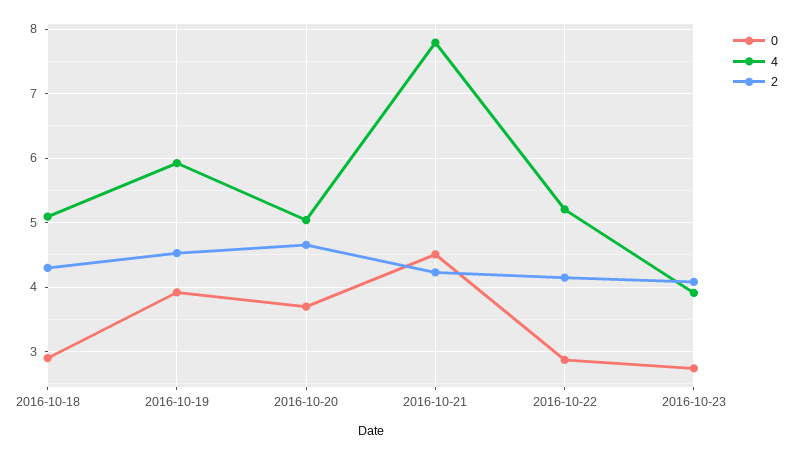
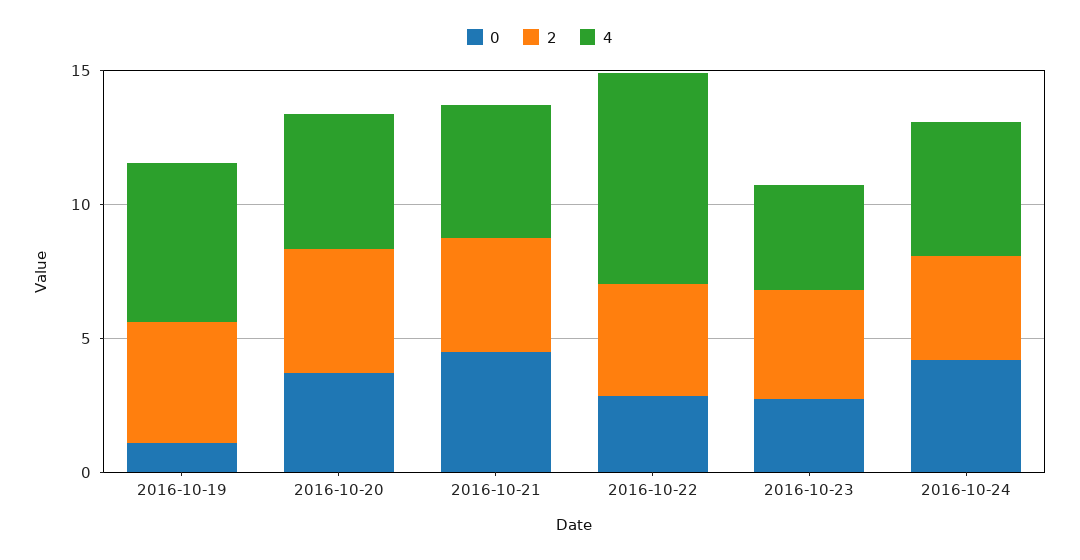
0, 2016-10-18: 2.9 -> none
4, 2016-10-18: 5.1 -> none
2, 2016-10-18: 4.3 -> none
0, 2016-10-19: 3.9 -> 1
4, 2016-10-21: 7.8 -> 5
4, 2016-10-22: 5.2 -> 8
0, 2016-10-24: none -> 4
2, 2016-10-24: none -> 4
4, 2016-10-24: none -> 5

